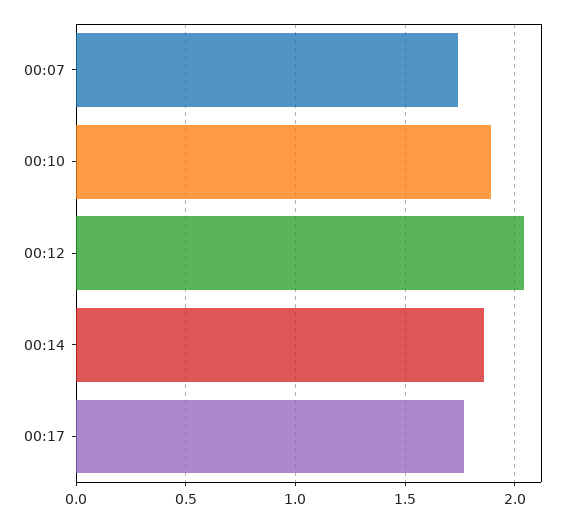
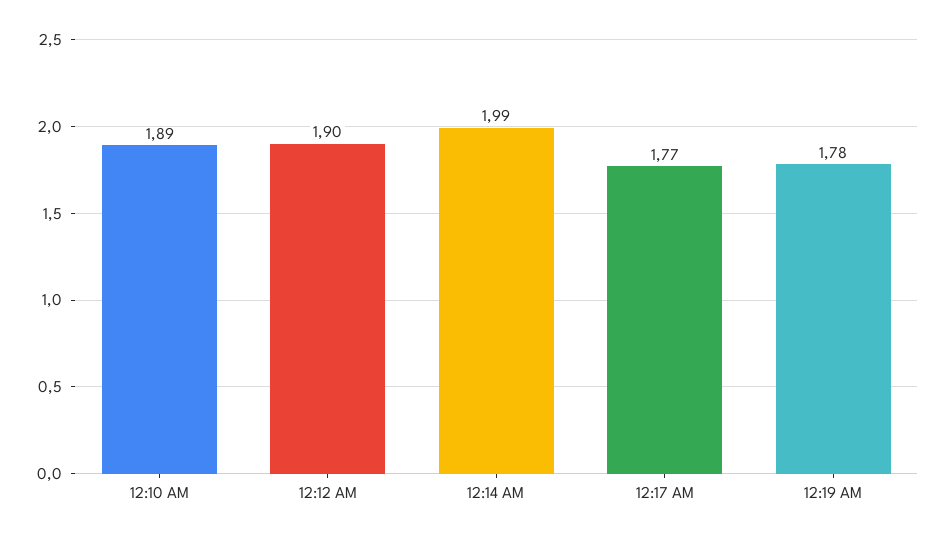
00:07: 1.75 -> none
00:12: 2.05 -> 1.9
00:14: 1.85 -> 1.99
12:19 AM: none -> 1.78

